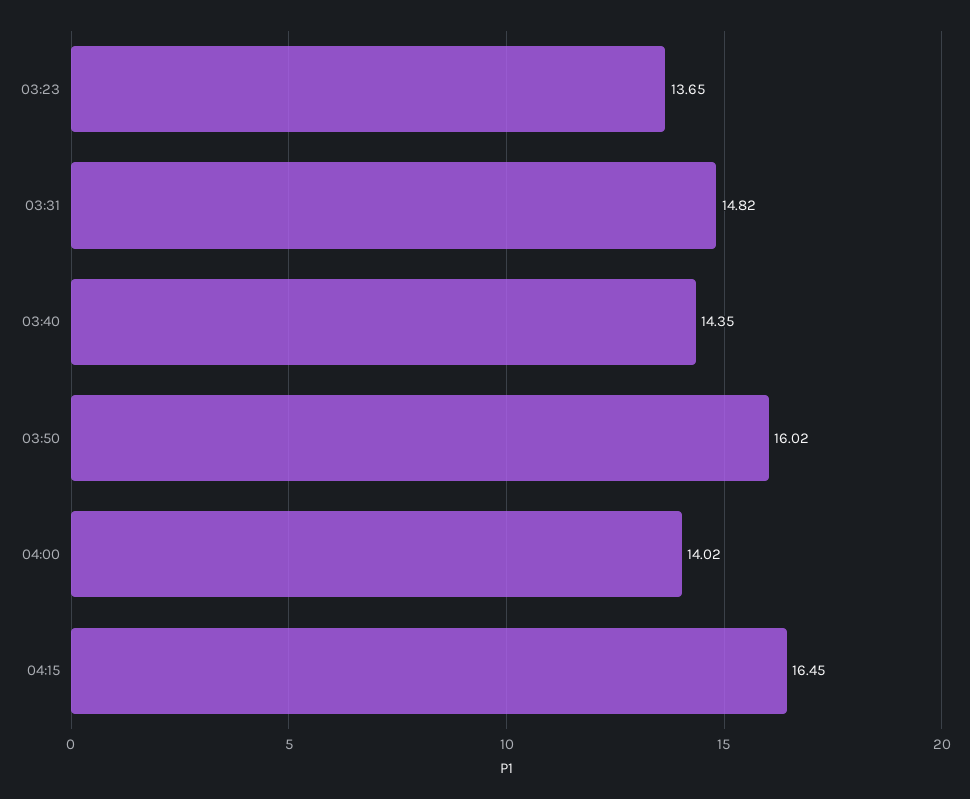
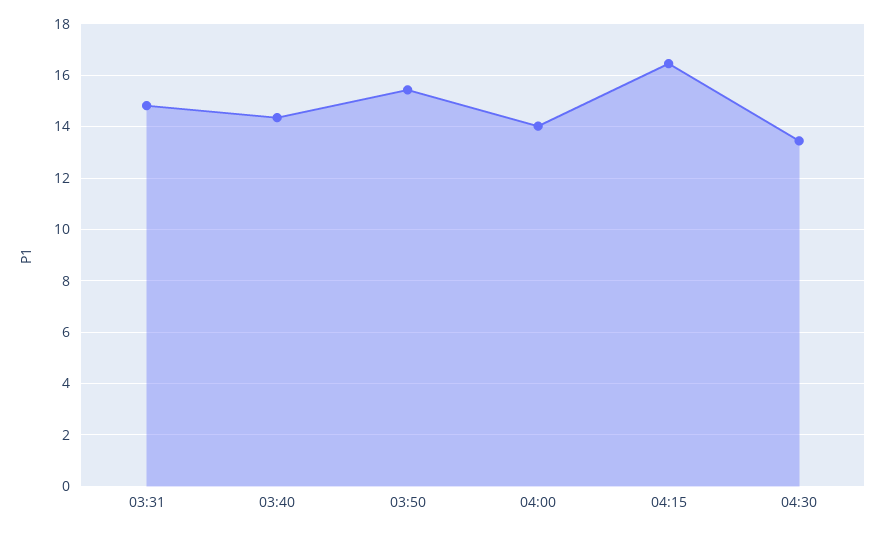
03:23: 13.65 -> none
03:50: 16.02 -> 15.5
04:30: none -> 13.5

